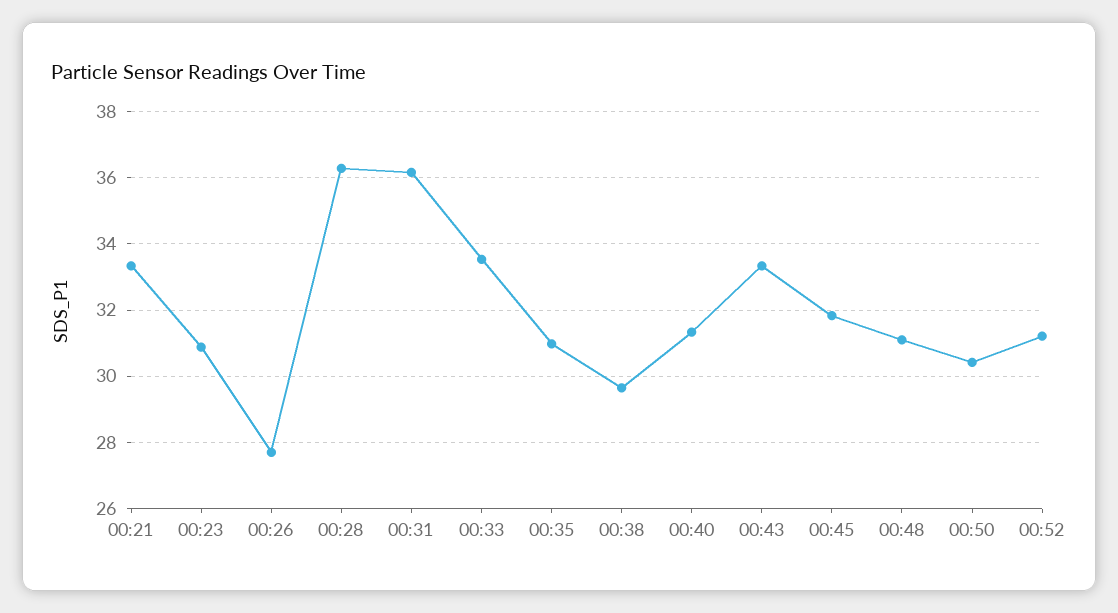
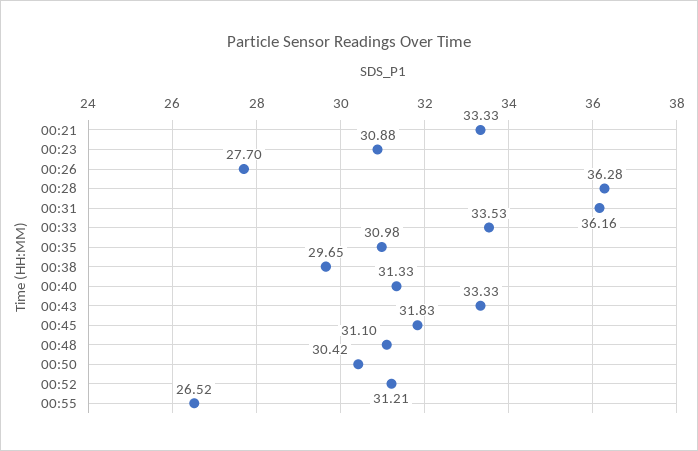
00:55: none -> 26.52

